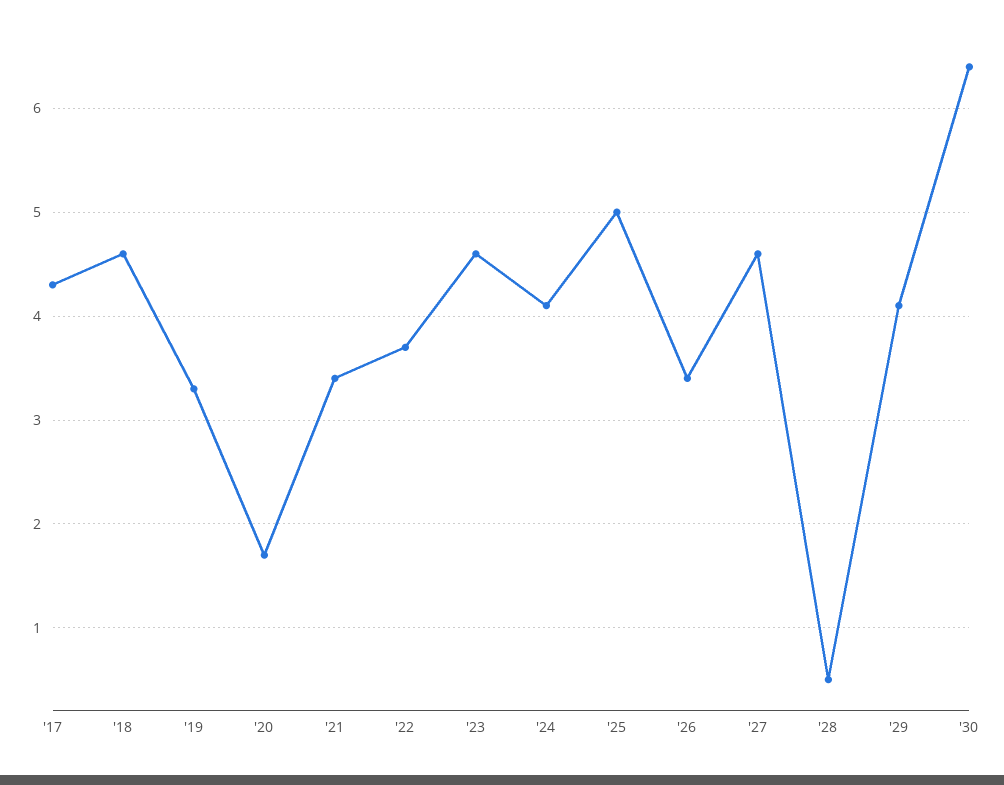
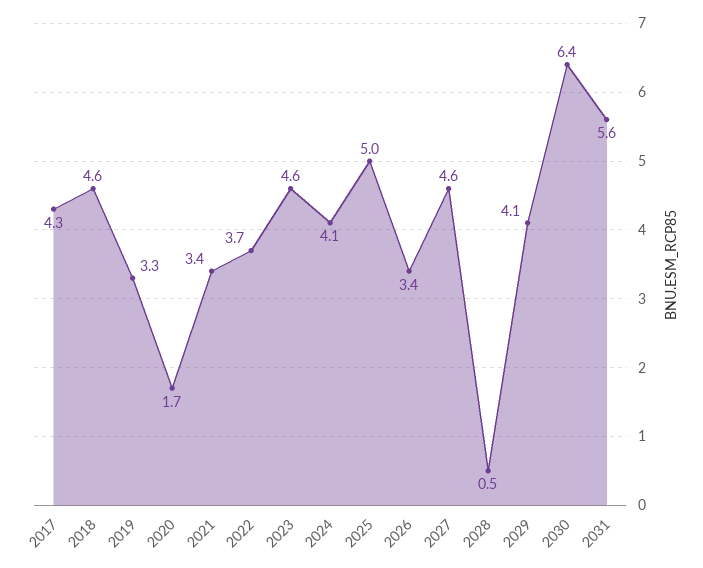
2031: none -> 5.6

